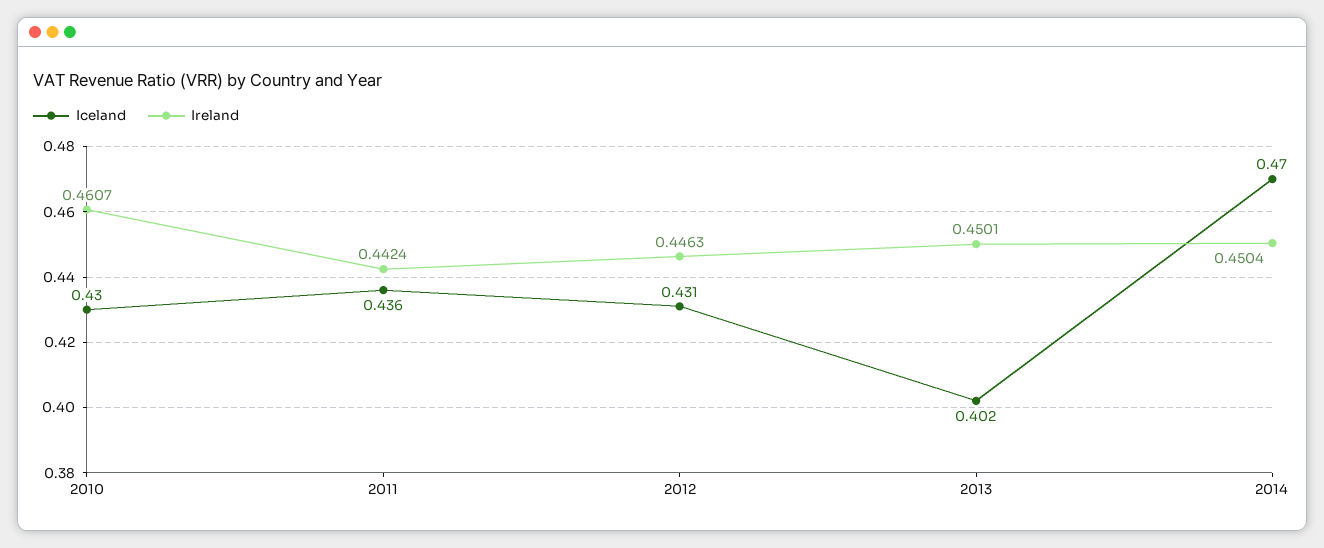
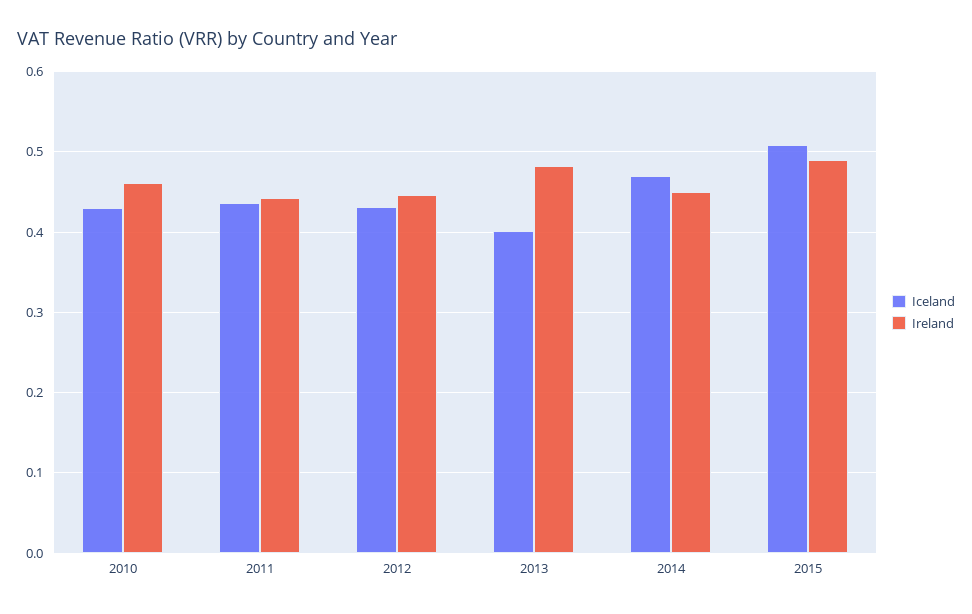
Ireland, 2013: 0.4501 -> 0.48
Iceland, 2015: none -> 0.51
Ireland, 2015: none -> 0.49

